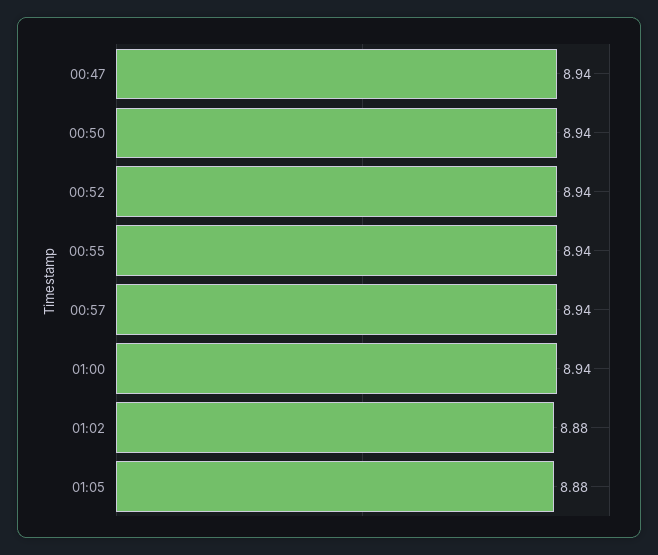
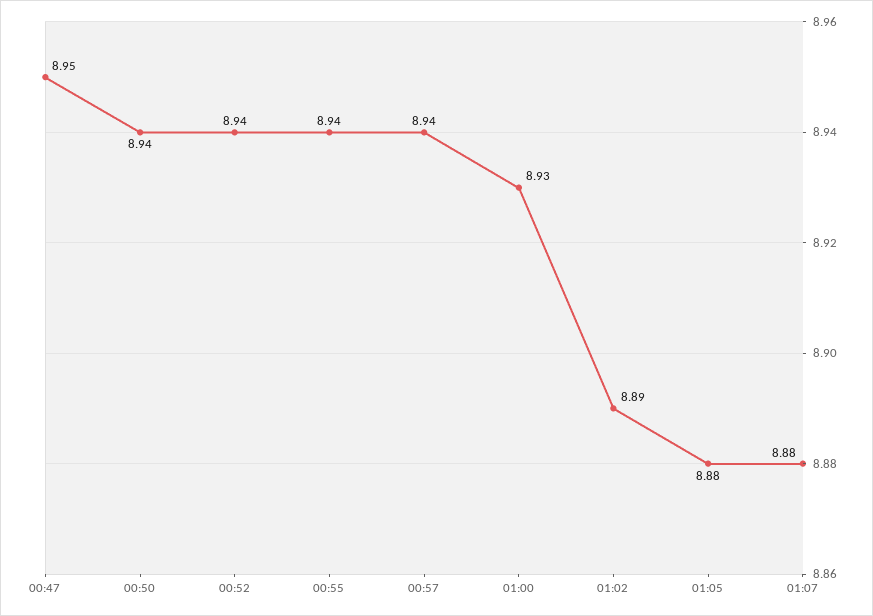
00:47: 8.94 -> 8.95
01:00: 8.94 -> 8.93
01:02: 8.88 -> 8.89
01:07: none -> 8.88

